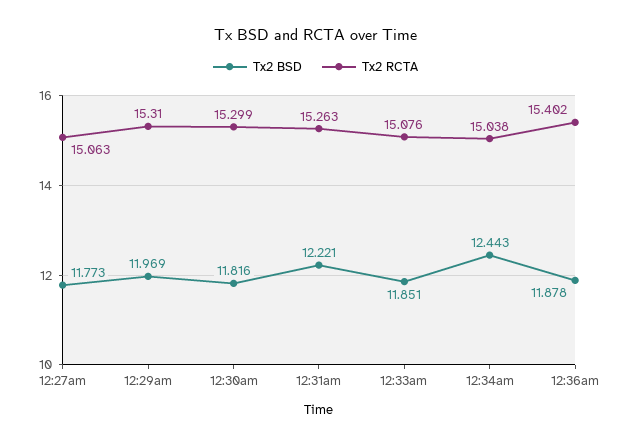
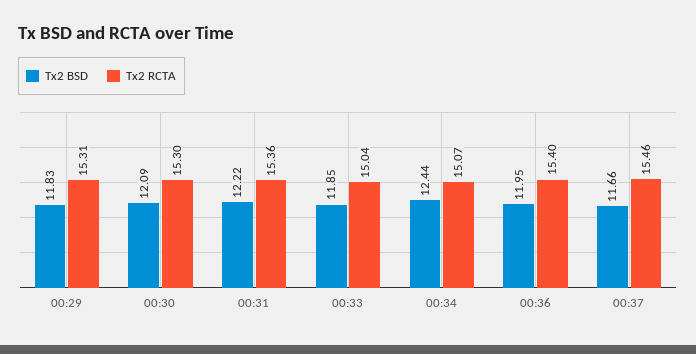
Tx2 BSD, 12:27am: 11.773 -> none
Tx2 RCTA, 12:27am: 15.063 -> none
Tx2 BSD, 12:29am: 11.969 -> 11.83
Tx2 BSD, 12:30am: 11.816 -> 12.09
Tx2 RCTA, 12:31am: 15.263 -> 15.36
Tx2 RCTA, 12:33am: 15.076 -> 15.04
Tx2 RCTA, 12:34am: 15.038 -> 15.07
Tx2 BSD, 12:36am: 11.878 -> 11.95
Tx2 BSD, 00:37: none -> 11.66
Tx2 RCTA, 00:37: none -> 15.46

